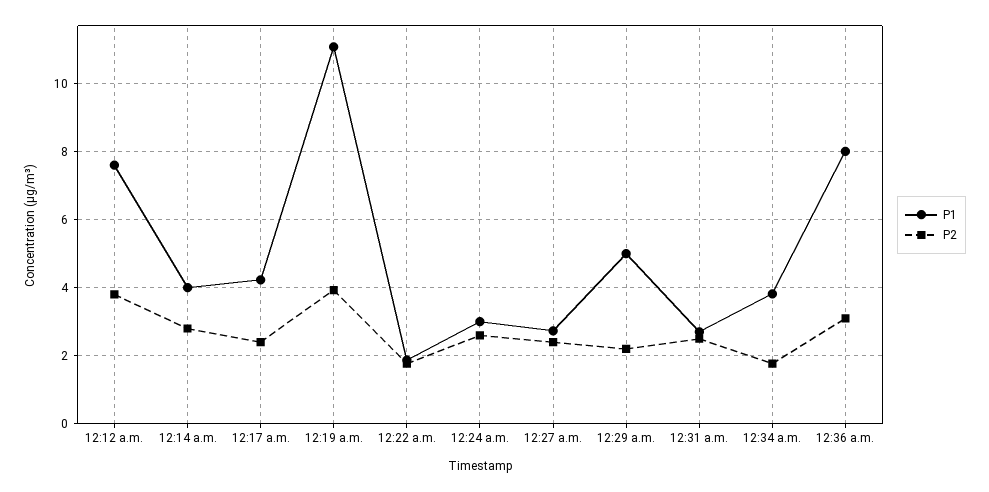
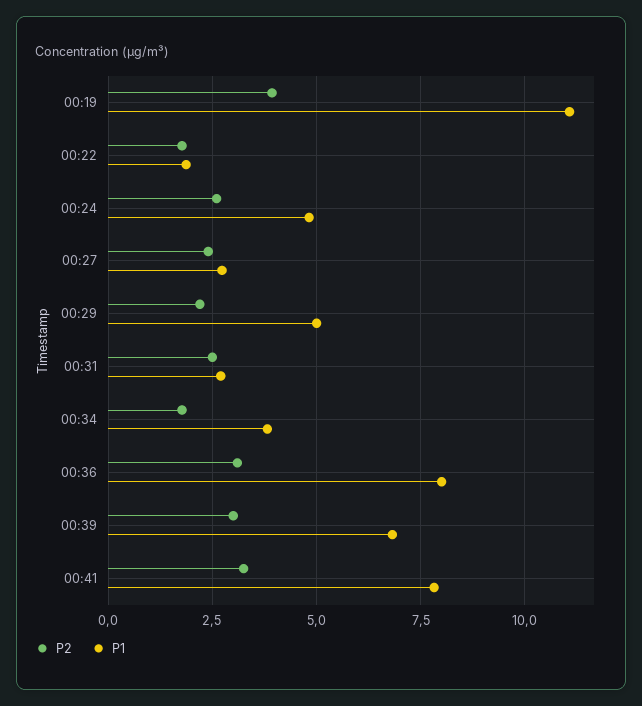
P1, 12:12 a.m.: 7.6 -> none
P2, 12:12 a.m.: 3.8 -> none
P1, 12:14 a.m.: 4 -> none
P2, 12:14 a.m.: 2.8 -> none
P1, 12:17 a.m.: 4.2 -> none
P2, 12:17 a.m.: 2.4 -> none
P1, 12:24 a.m.: 3 -> 4.75
P2, 00:39: none -> 3
P1, 00:39: none -> 6.75
P2, 00:41: none -> 3.25
P1, 00:41: none -> 7.75

